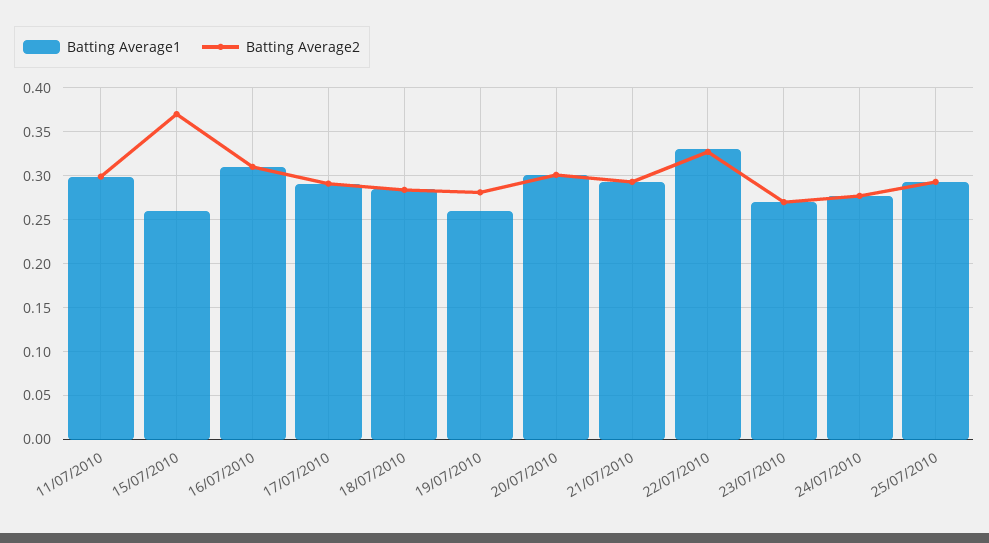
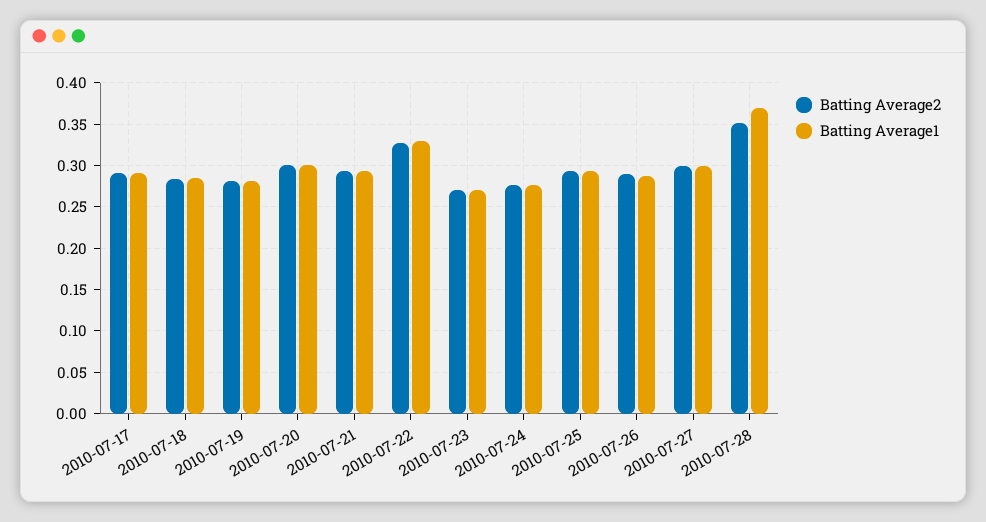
Batting Average1, 11/07/2010: 0.3 -> none
Batting Average2, 11/07/2010: 0.3 -> none
Batting Average1, 15/07/2010: 0.26 -> none
Batting Average2, 15/07/2010: 0.37 -> none
Batting Average1, 16/07/2010: 0.31 -> none
Batting Average2, 16/07/2010: 0.31 -> none
Batting Average1, 19/07/2010: 0.26 -> 0.28
Batting Average2, 2010-07-26: none -> 0.29
Batting Average1, 2010-07-26: none -> 0.29
Batting Average2, 2010-07-27: none -> 0.3
Batting Average1, 2010-07-27: none -> 0.3
Batting Average2, 2010-07-28: none -> 0.35
Batting Average1, 2010-07-28: none -> 0.37

